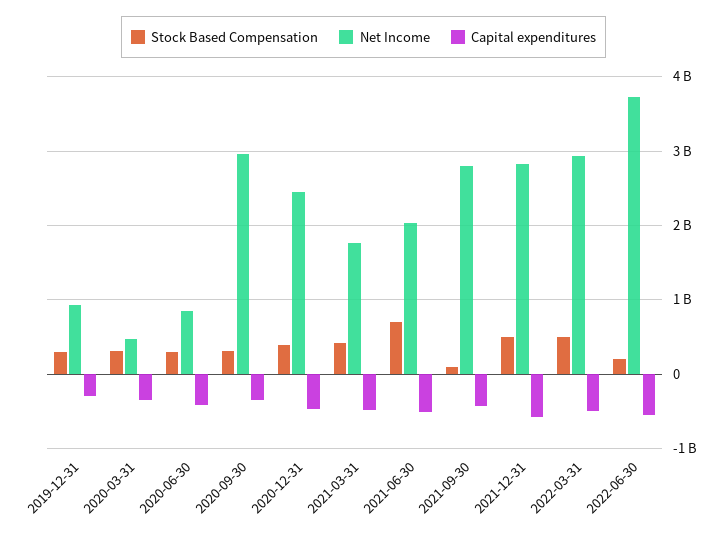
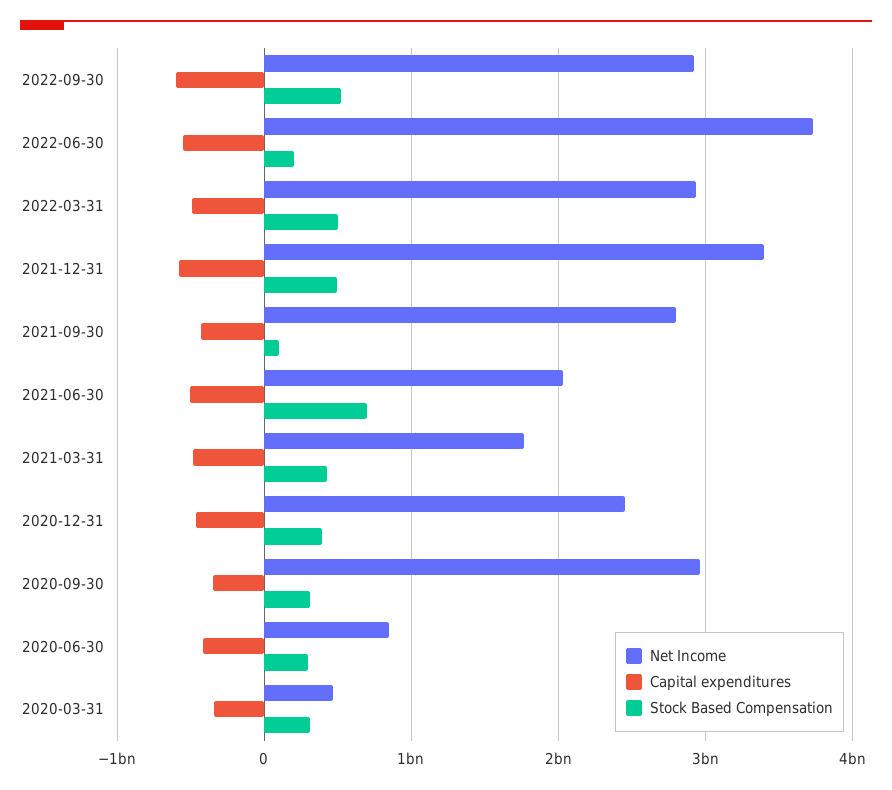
Stock Based Compensation, 2019-12-31: 300000000 -> none
Net Income, 2019-12-31: 900000000 -> none
Capital expenditures, 2019-12-31: -300000000 -> none
Net Income, 2021-12-31: 2800000000 -> 3400000000
Net Income, 2022-09-30: none -> 2900000000
Capital expenditures, 2022-09-30: none -> -600000000
Stock Based Compensation, 2022-09-30: none -> 500000000

